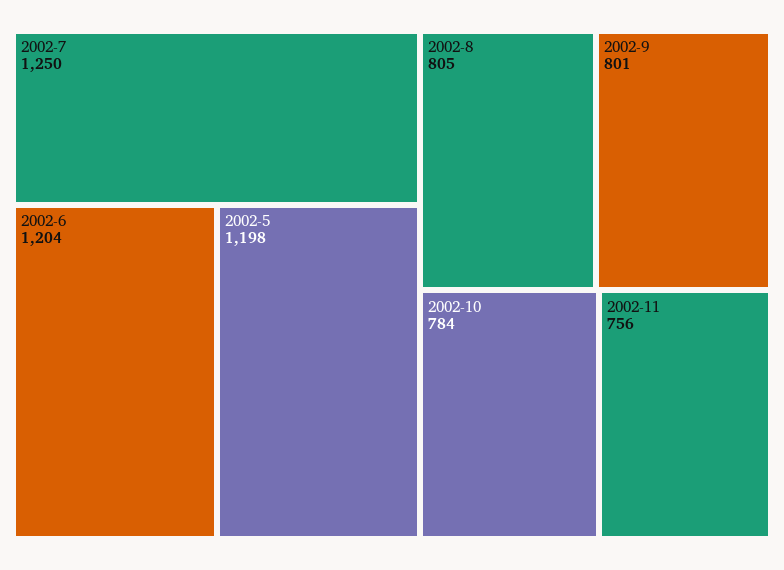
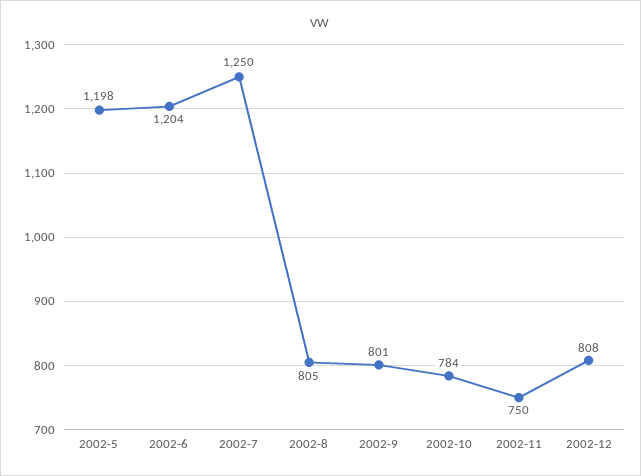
2002-11: 756 -> 750
2002-12: none -> 808

